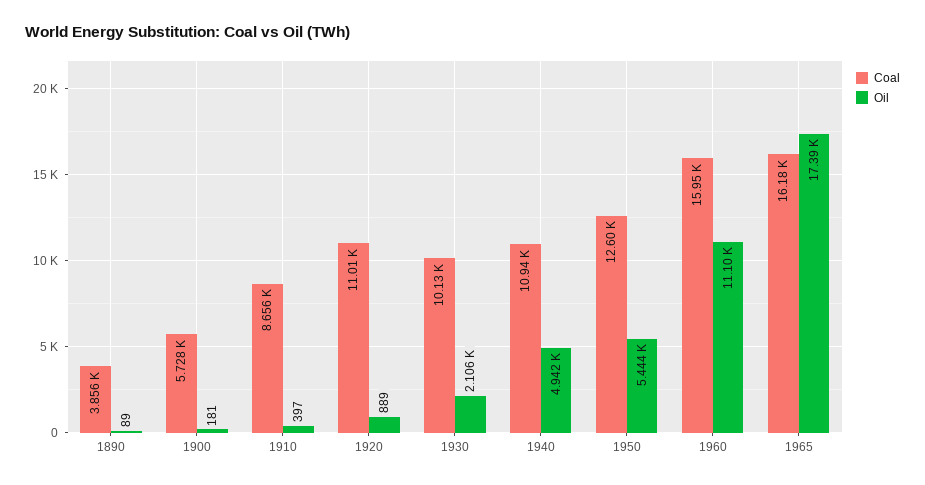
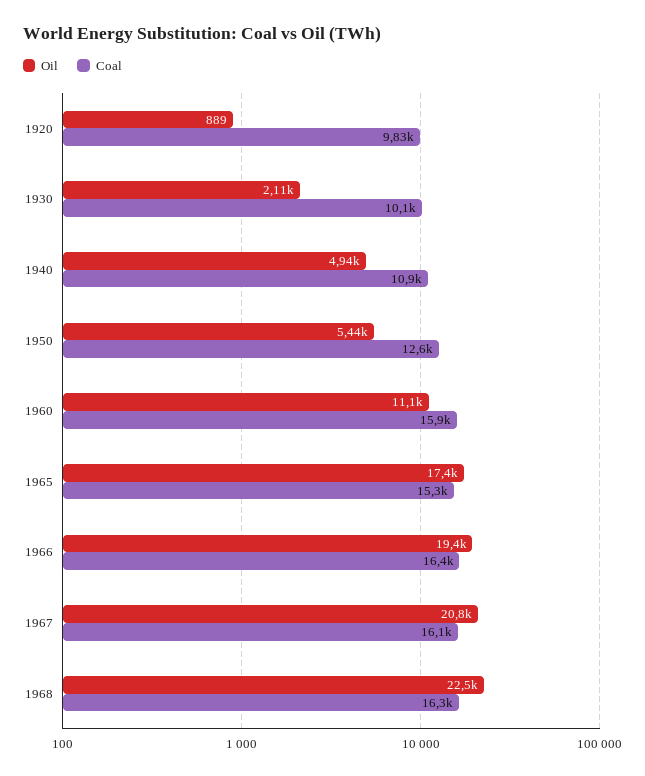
Coal, 1890: 3856 -> none
Oil, 1890: 89 -> none
Coal, 1900: 5728 -> none
Oil, 1900: 181 -> none
Coal, 1910: 8656 -> none
Oil, 1910: 397 -> none
Coal, 1920: 11010 -> 9830
Coal, 1965: 16180 -> 15300
Oil, 1966: none -> 19400
Coal, 1966: none -> 16400
Oil, 1967: none -> 20800
Coal, 1967: none -> 16100
Oil, 1968: none -> 22500
Coal, 1968: none -> 16300

